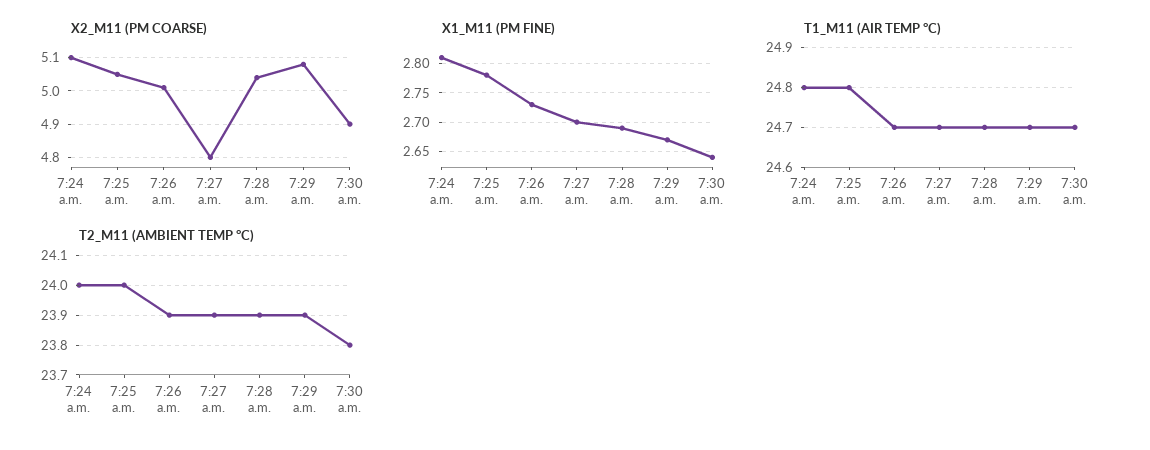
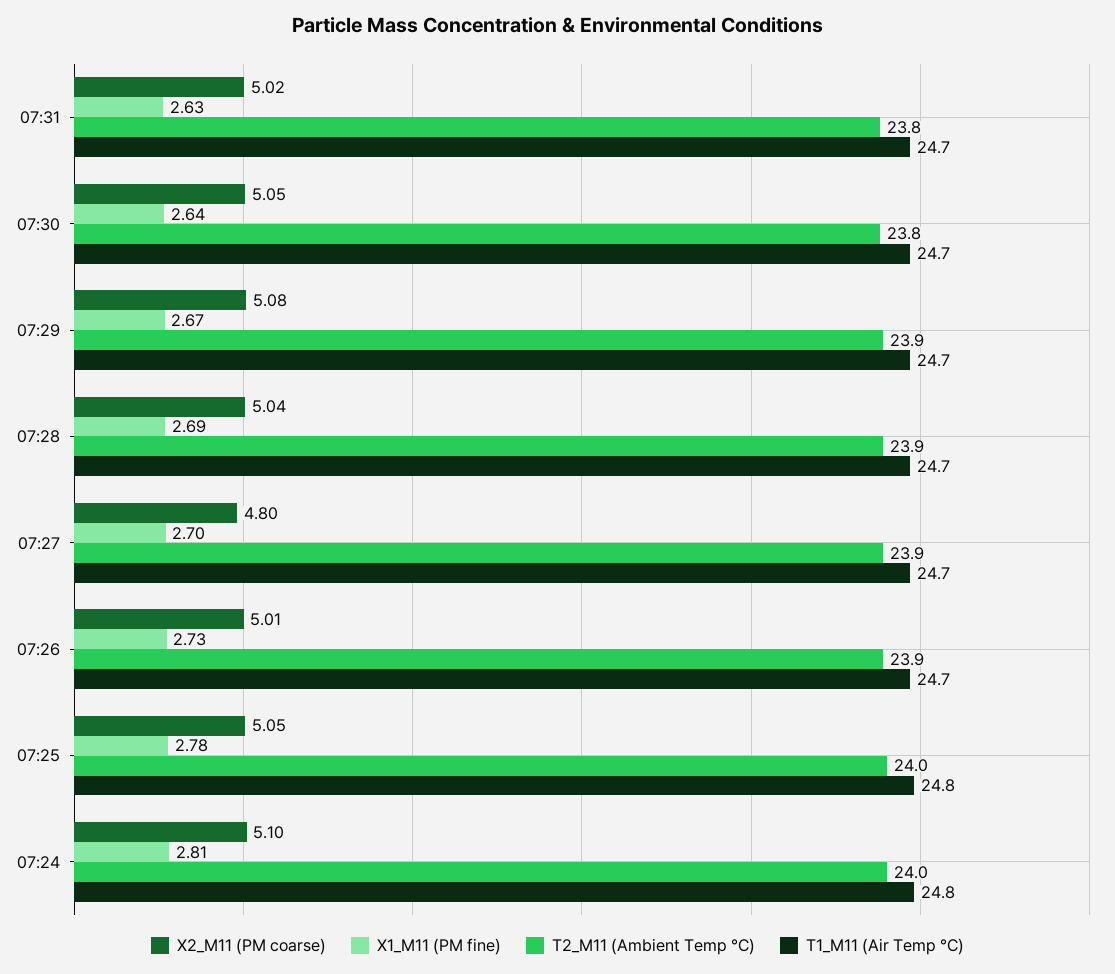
X2_M11 (PM COARSE), 7:30 a.m.: 4.9 -> 5.05
X2_M11 (PM COARSE), 07:31: none -> 5.02
X1_M11 (PM FINE), 07:31: none -> 2.63
T2_M11 (AMBIENT TEMP °C), 07:31: none -> 23.8
T1_M11 (AIR TEMP °C), 07:31: none -> 24.7

